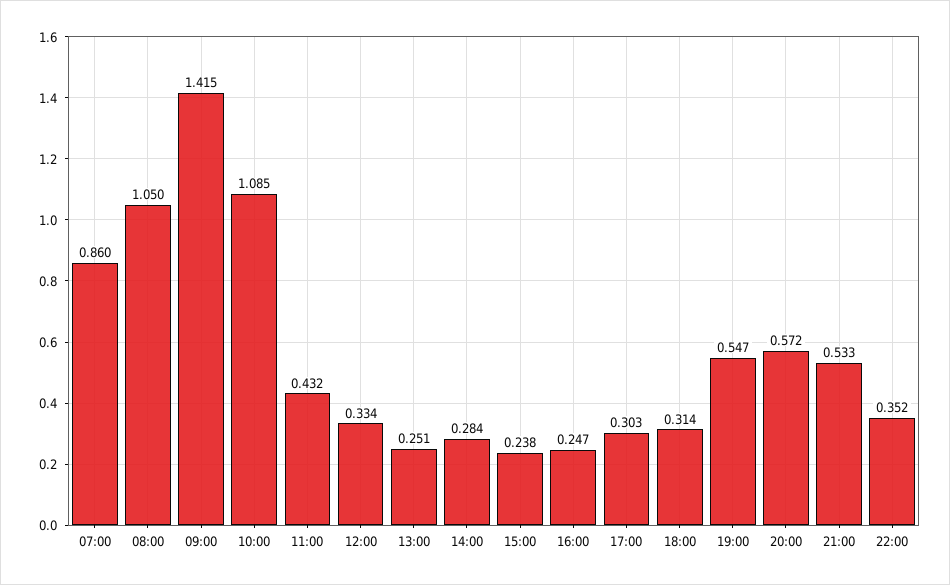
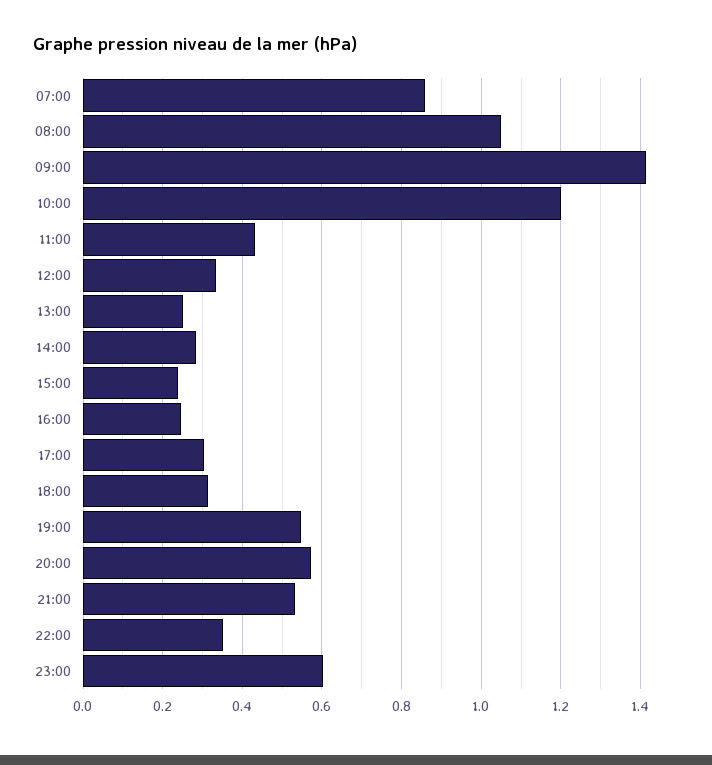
10:00: 1.085 -> 1.2
23:00: none -> 0.6

